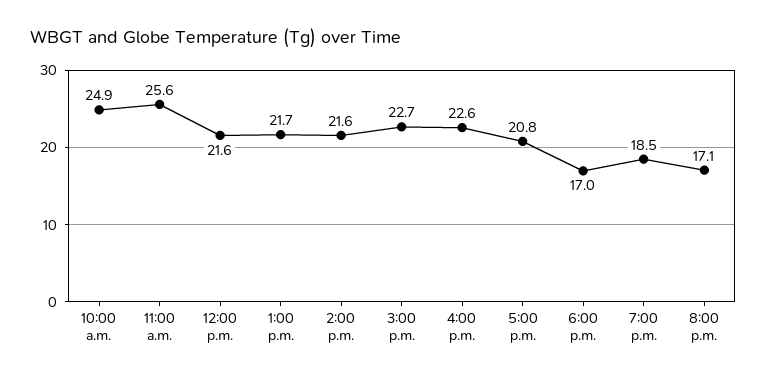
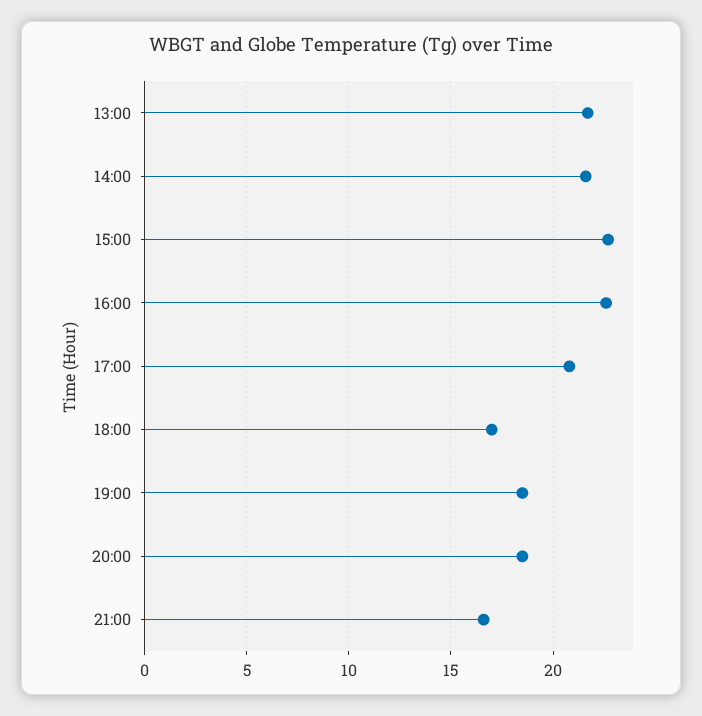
10:00 a.m.: 24.9 -> none
11:00 a.m.: 25.6 -> none
12:00 p.m.: 21.6 -> none
8:00 p.m.: 17.1 -> 18.5
21:00: none -> 16.5

